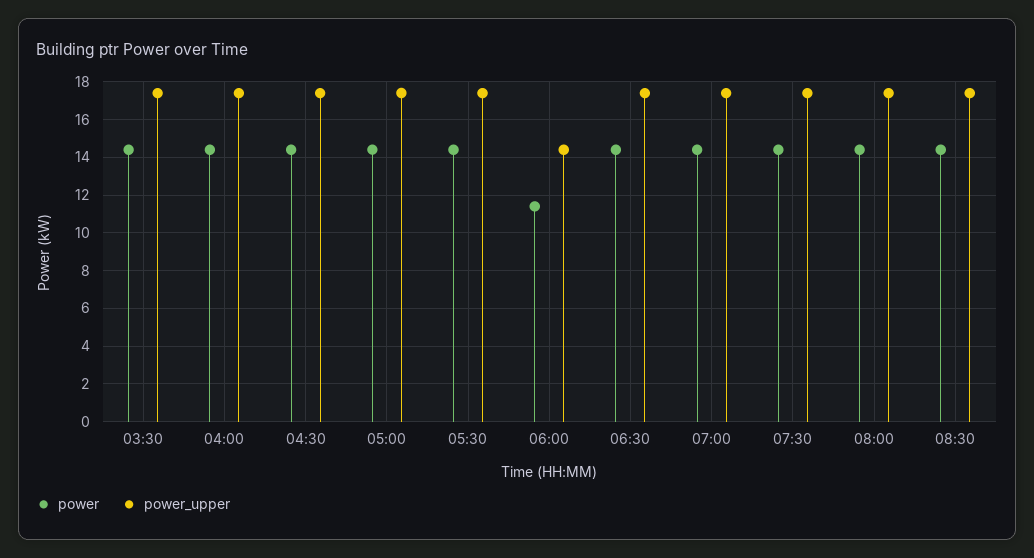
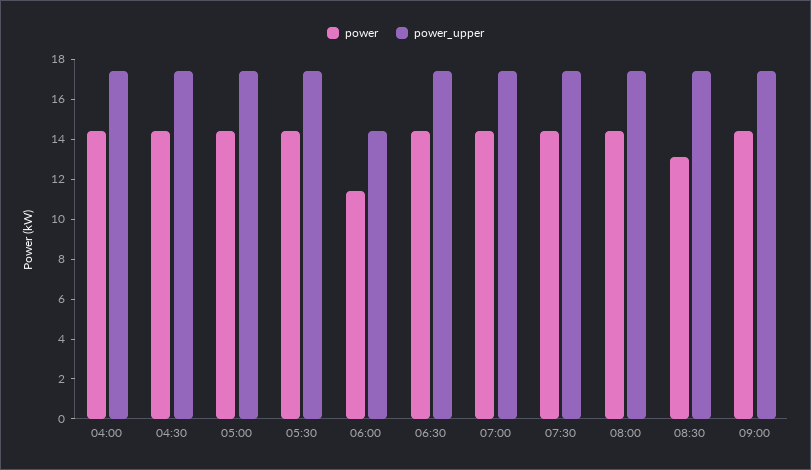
power, 03:30: 14.5 -> none
power_upper, 03:30: 17.5 -> none
power, 08:30: 14.5 -> 13
power, 09:00: none -> 14.5
power_upper, 09:00: none -> 17.5

